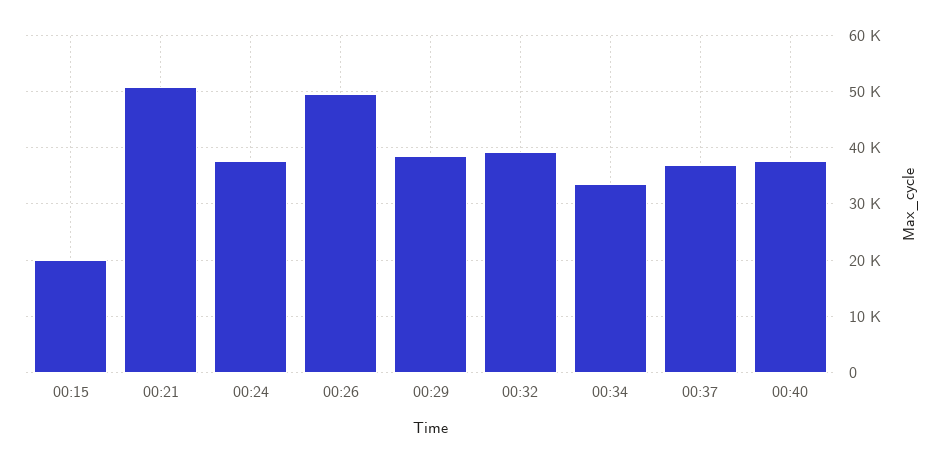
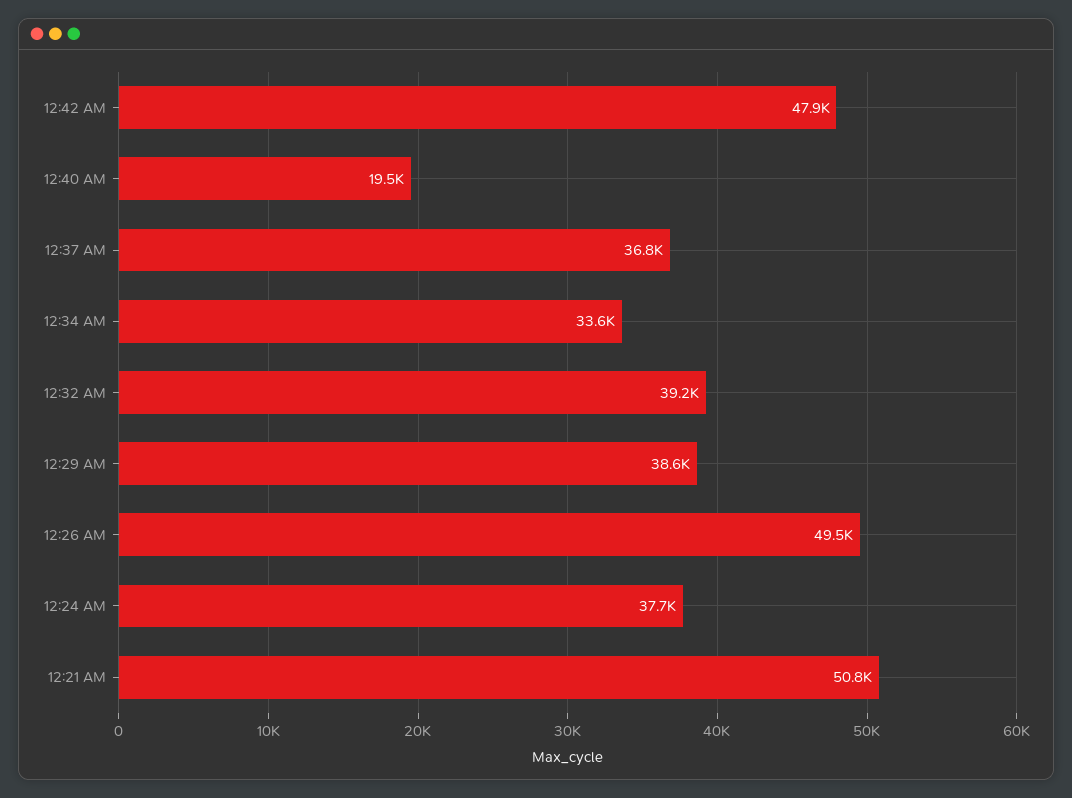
00:15: 20000 -> none
00:40: 38000 -> 19500
12:42 AM: none -> 47900

